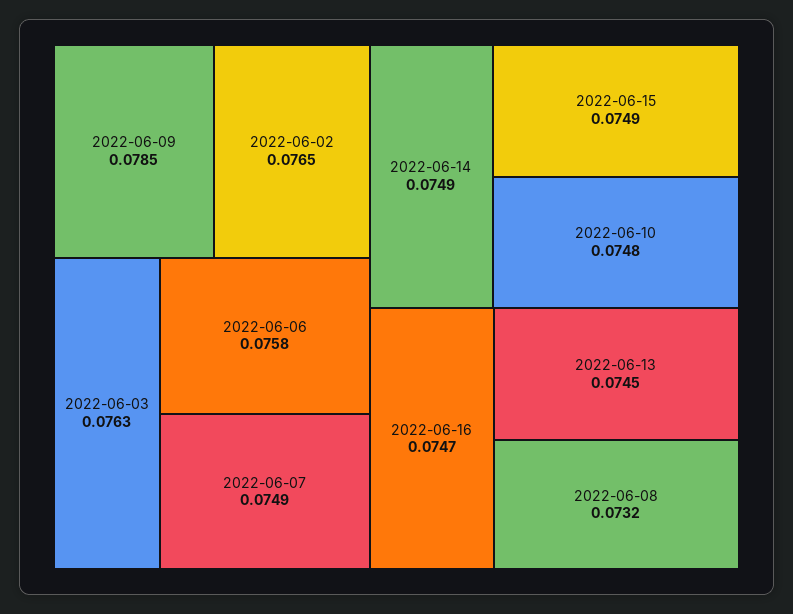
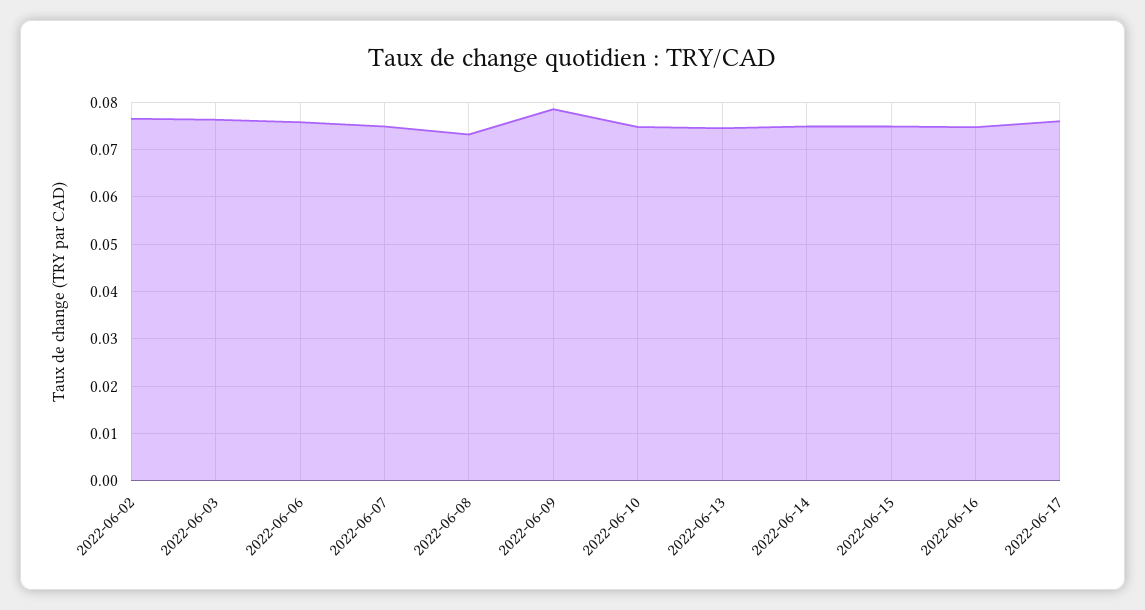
2022-06-17: none -> 0.076

